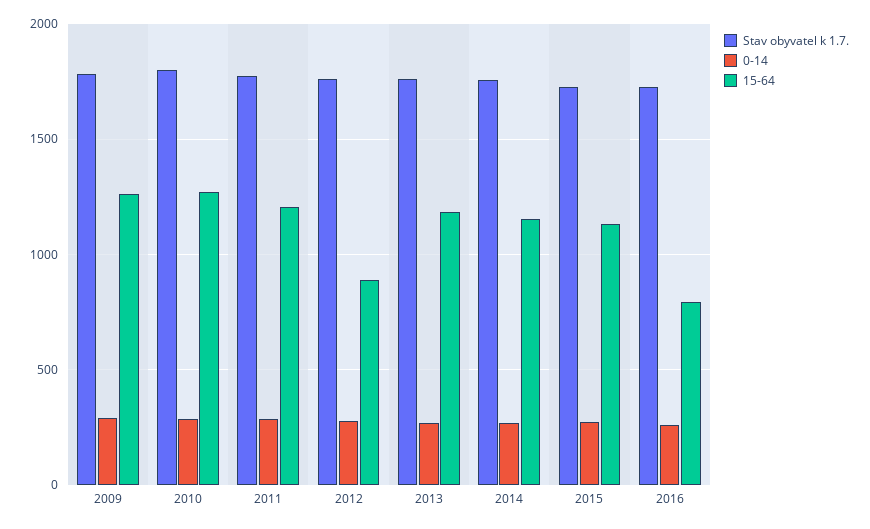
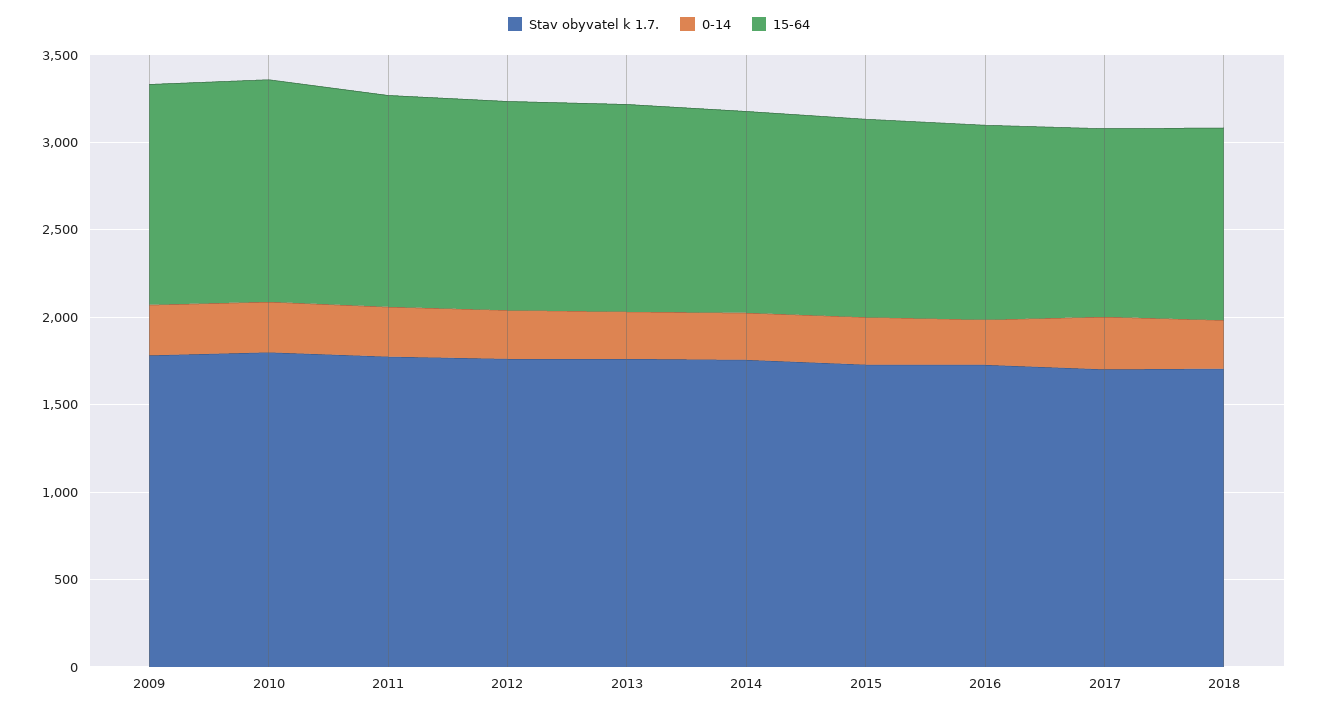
15-64, 2012: 900 -> 1200
15-64, 2016: 800 -> 1100
Stav obyvatel k 1.7., 2017: none -> 1700
0-14, 2017: none -> 300
15-64, 2017: none -> 1100
Stav obyvatel k 1.7., 2018: none -> 1700
0-14, 2018: none -> 300
15-64, 2018: none -> 1100

